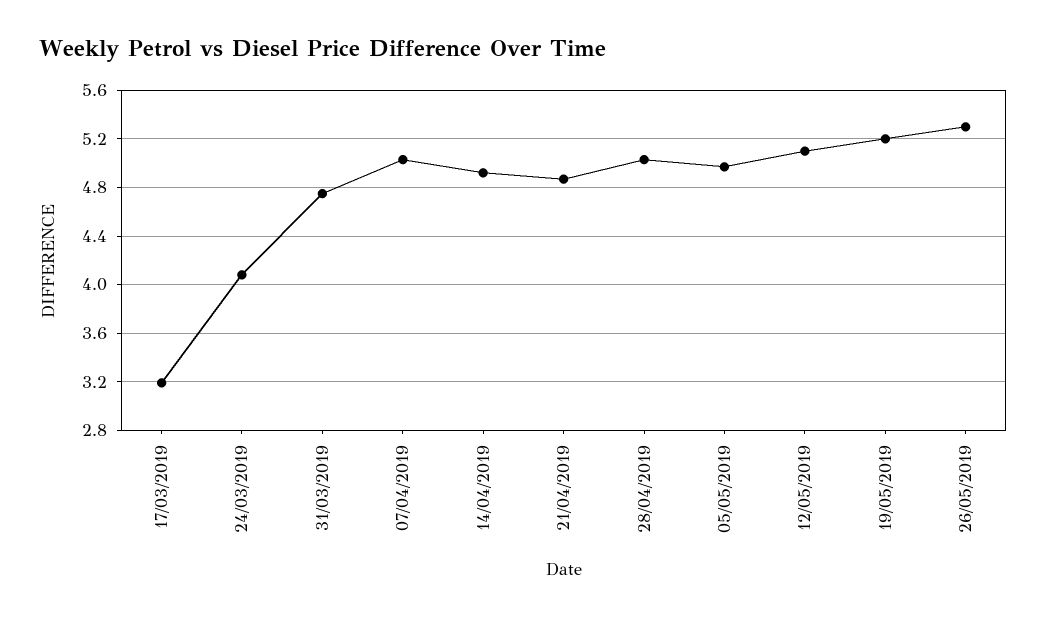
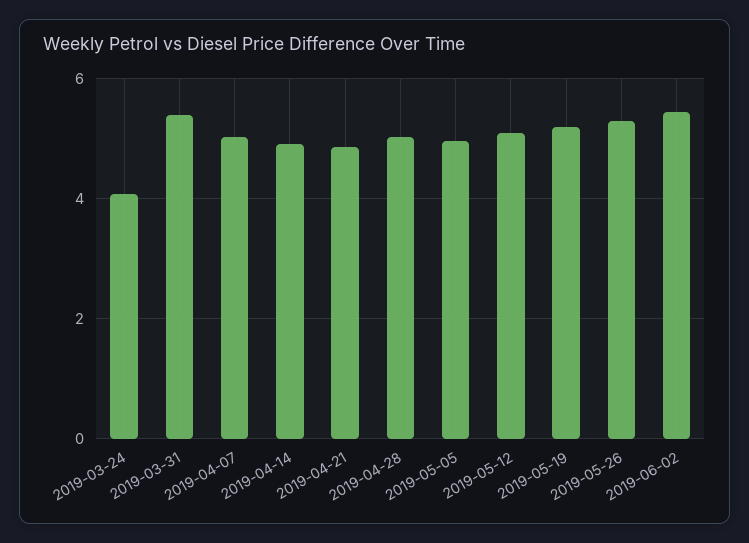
17/03/2019: 3.2 -> none
31/03/2019: 4.75 -> 5.4
2019-06-02: none -> 5.4

